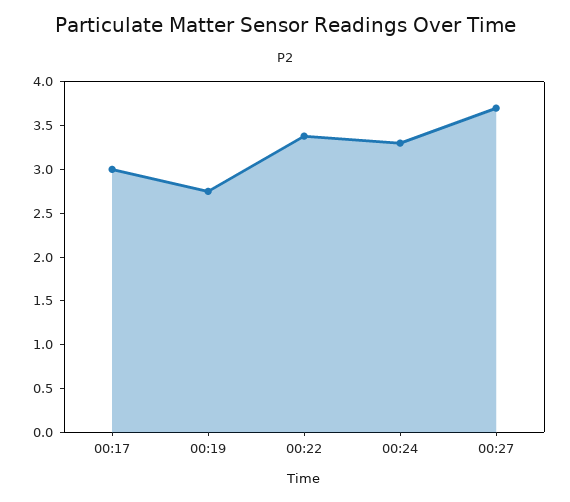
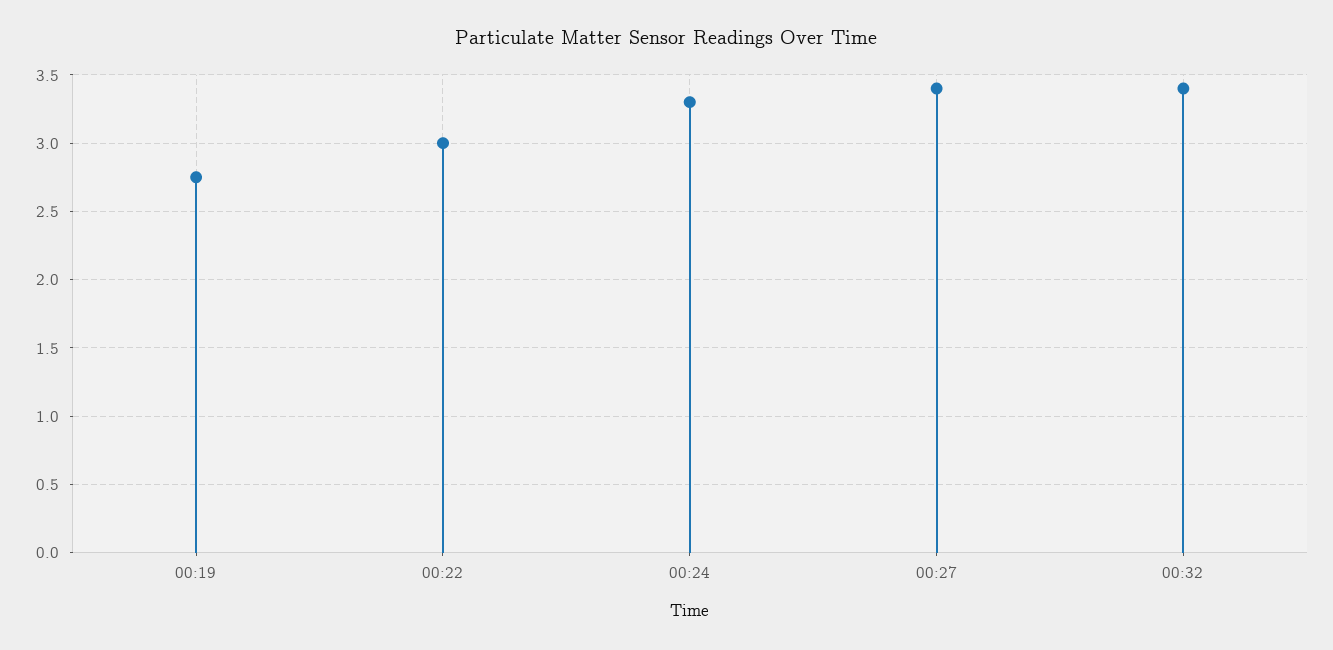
00:17: 3 -> none
00:22: 3.4 -> 3
00:27: 3.7 -> 3.4
00:32: none -> 3.4

